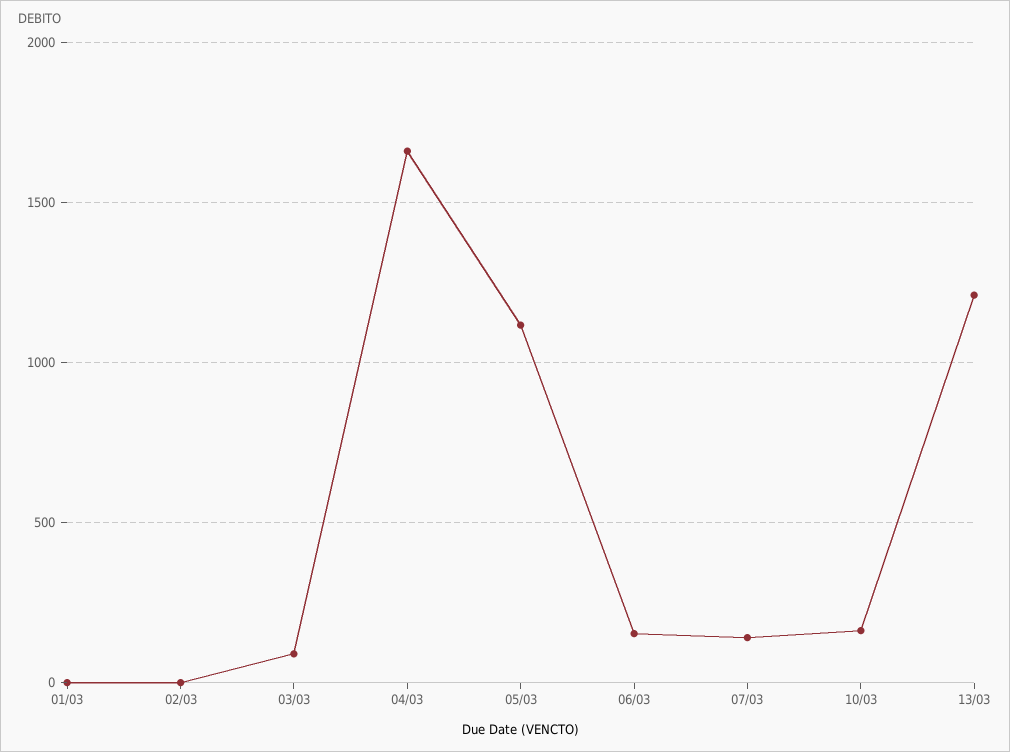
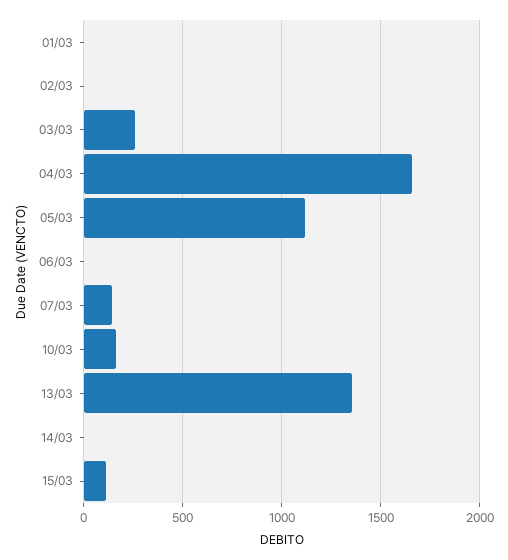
03/03: 100 -> 250
06/03: 150 -> 0
13/03: 1200 -> 1350
14/03: none -> 0
15/03: none -> 100

